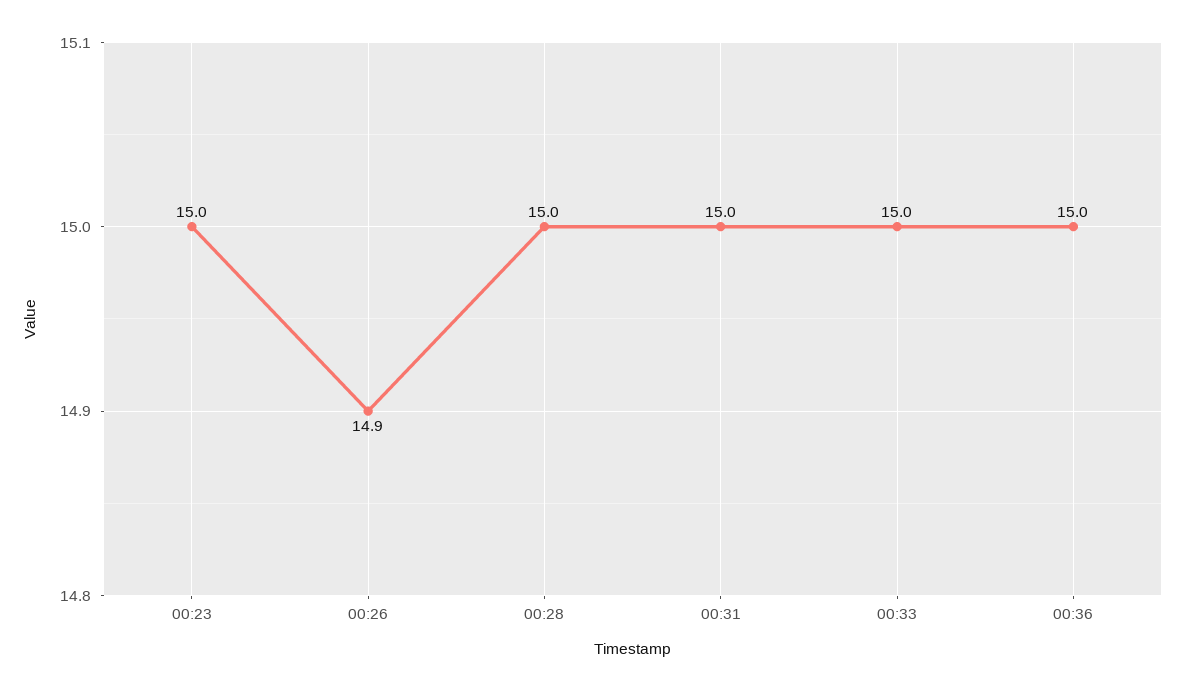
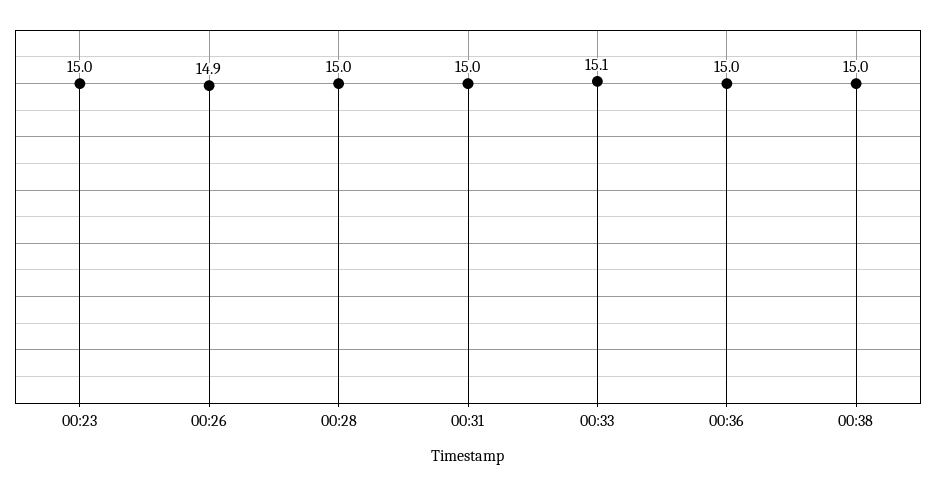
00:33: 15 -> 15.1
00:38: none -> 15

